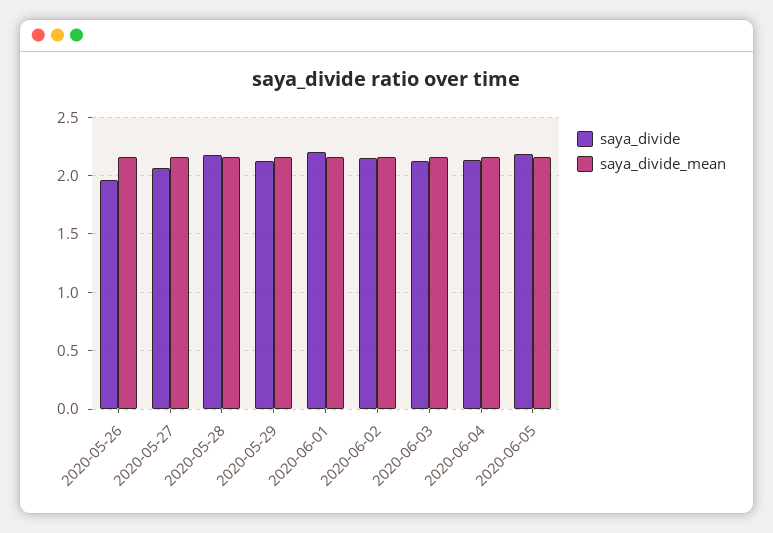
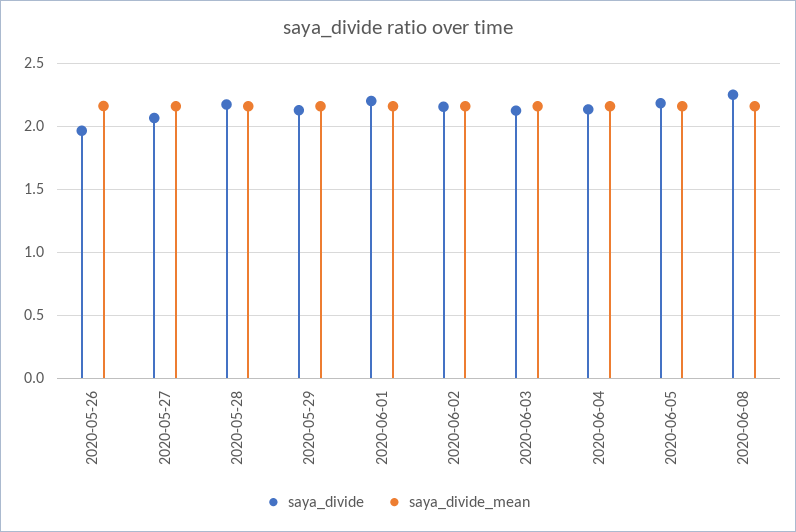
saya_divide, 2020-06-08: none -> 2.25
saya_divide_mean, 2020-06-08: none -> 2.15

